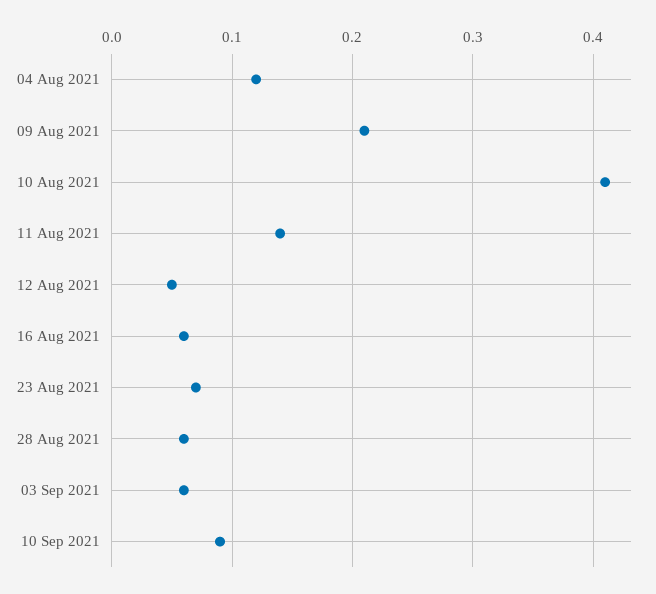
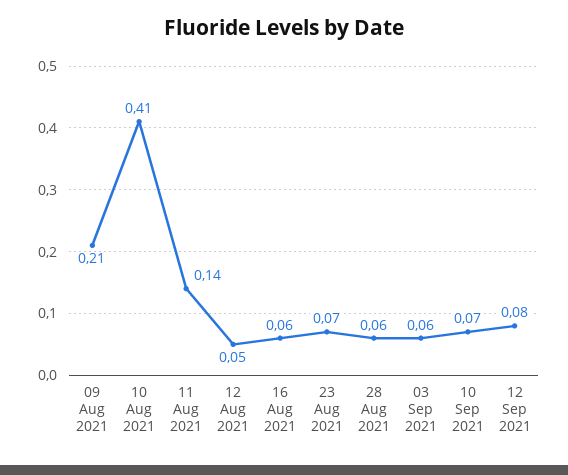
04 Aug 2021: 0.12 -> none
10 Sep 2021: 0.09 -> 0.07
12 Sep 2021: none -> 0.08

